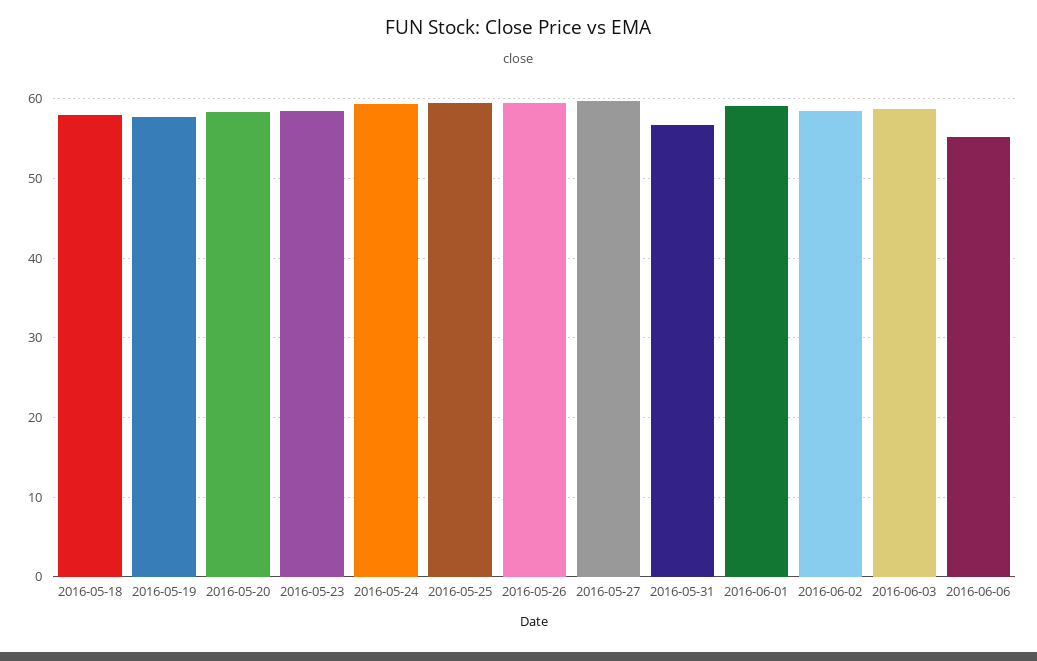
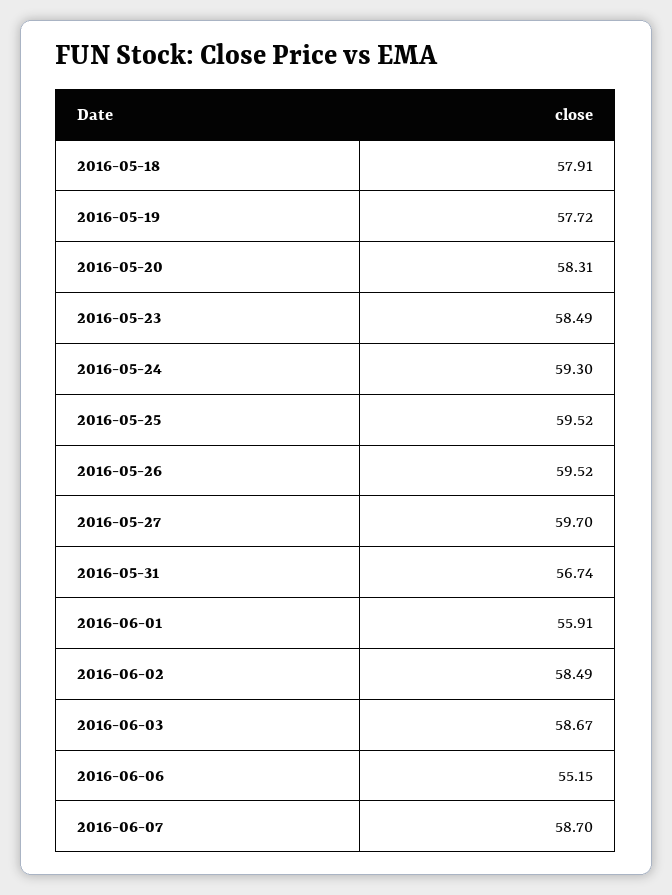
2016-06-01: 59 -> 55.91
2016-06-07: none -> 58.7

